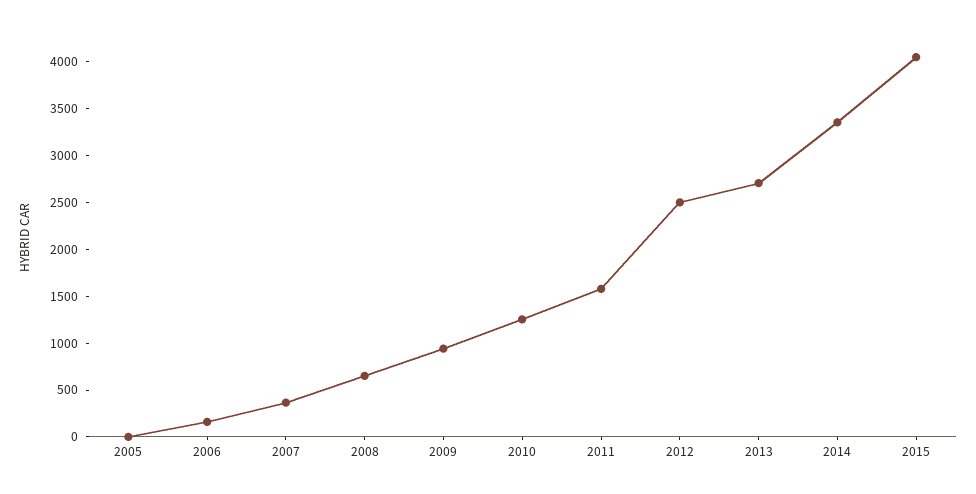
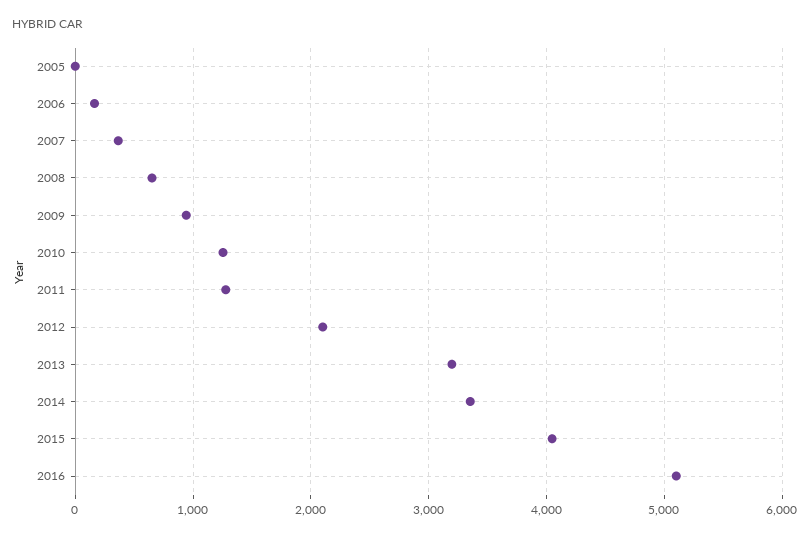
2011: 1600 -> 1300
2012: 2500 -> 2100
2013: 2700 -> 3200
2016: none -> 5100

